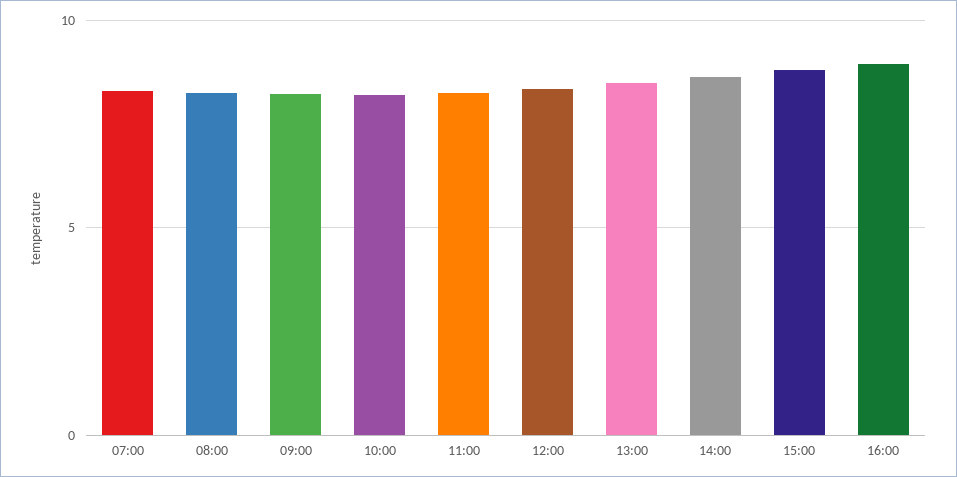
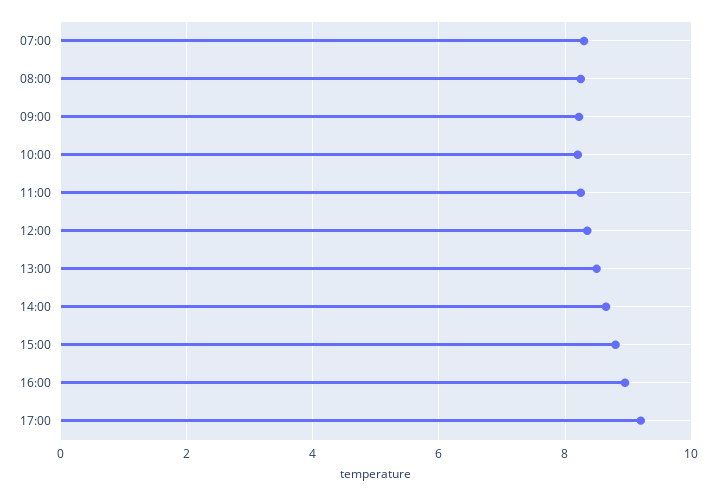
17:00: none -> 9.2

